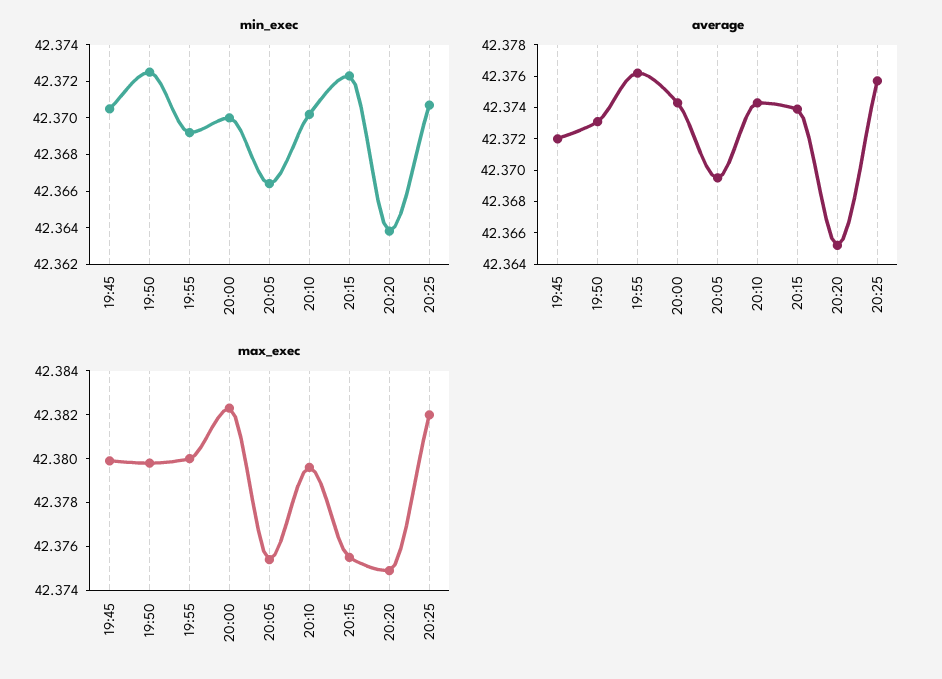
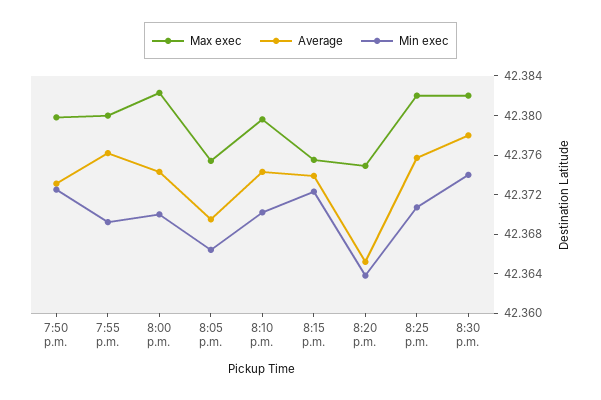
min_exec, 19:45: 42.3705 -> none
average, 19:45: 42.372 -> none
max_exec, 19:45: 42.38 -> none
max_exec, 8:30 p.m.: none -> 42.382
average, 8:30 p.m.: none -> 42.378
min_exec, 8:30 p.m.: none -> 42.374

